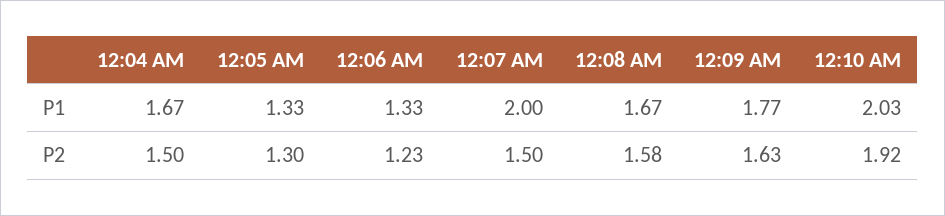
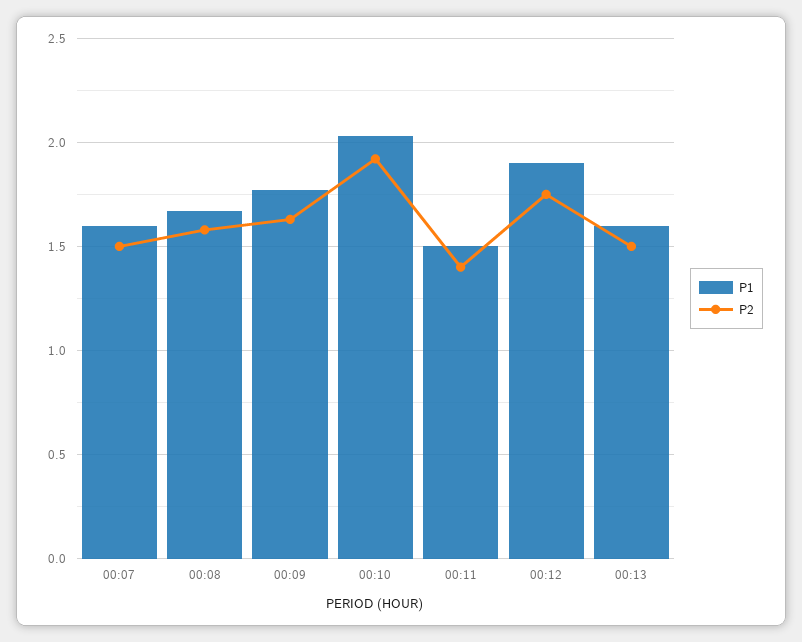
P1, 12:04 AM: 1.67 -> none
P1, 12:05 AM: 1.33 -> none
P1, 12:06 AM: 1.33 -> none
P1, 12:07 AM: 2 -> 1.6
P2, 12:04 AM: 1.5 -> none
P2, 12:05 AM: 1.3 -> none
P2, 12:06 AM: 1.23 -> none
P1, 00:11: none -> 1.5
P2, 00:11: none -> 1.4
P1, 00:12: none -> 1.9
P2, 00:12: none -> 1.75
P1, 00:13: none -> 1.6
P2, 00:13: none -> 1.5

